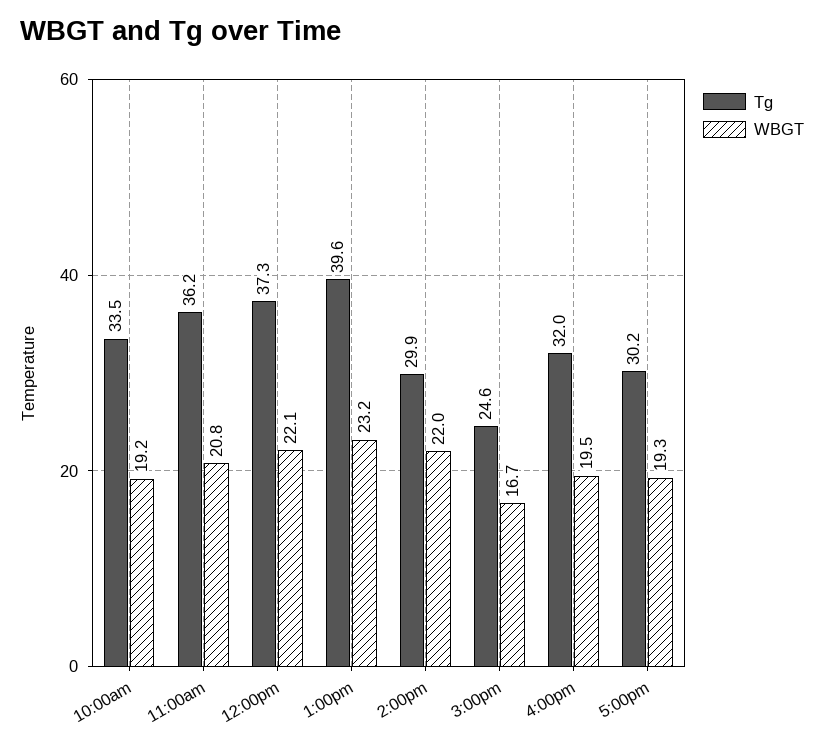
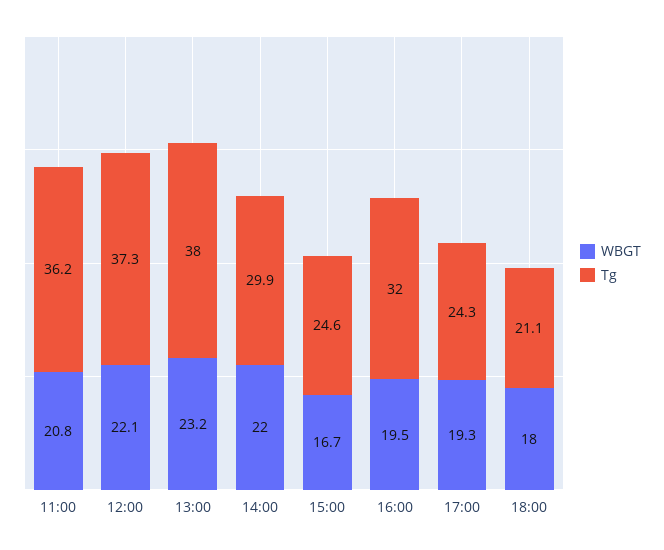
Tg, 10:00am: 33.5 -> none
WBGT, 10:00am: 19.2 -> none
Tg, 1:00pm: 39.6 -> 38
Tg, 5:00pm: 30.2 -> 24.3
WBGT, 18:00: none -> 18
Tg, 18:00: none -> 21.1

